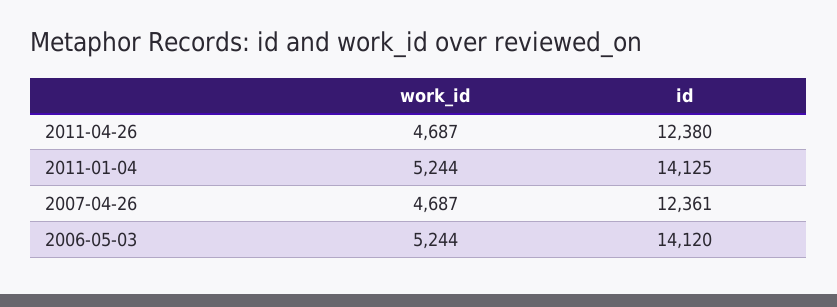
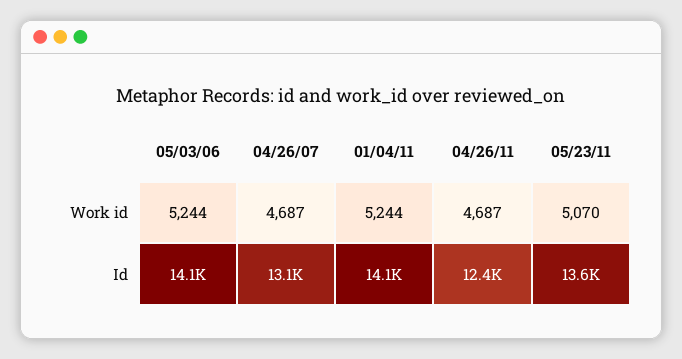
id, 2007-04-26: 12361 -> 13100
work_id, 05/23/11: none -> 5070
id, 05/23/11: none -> 13600

